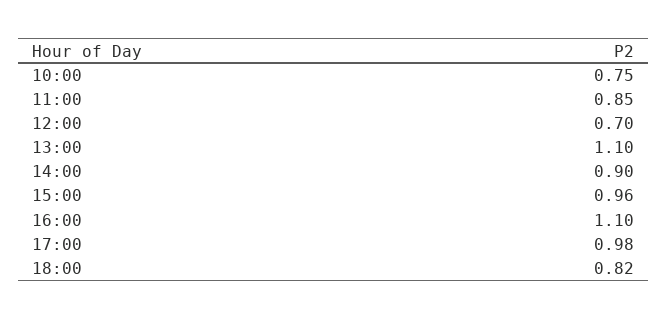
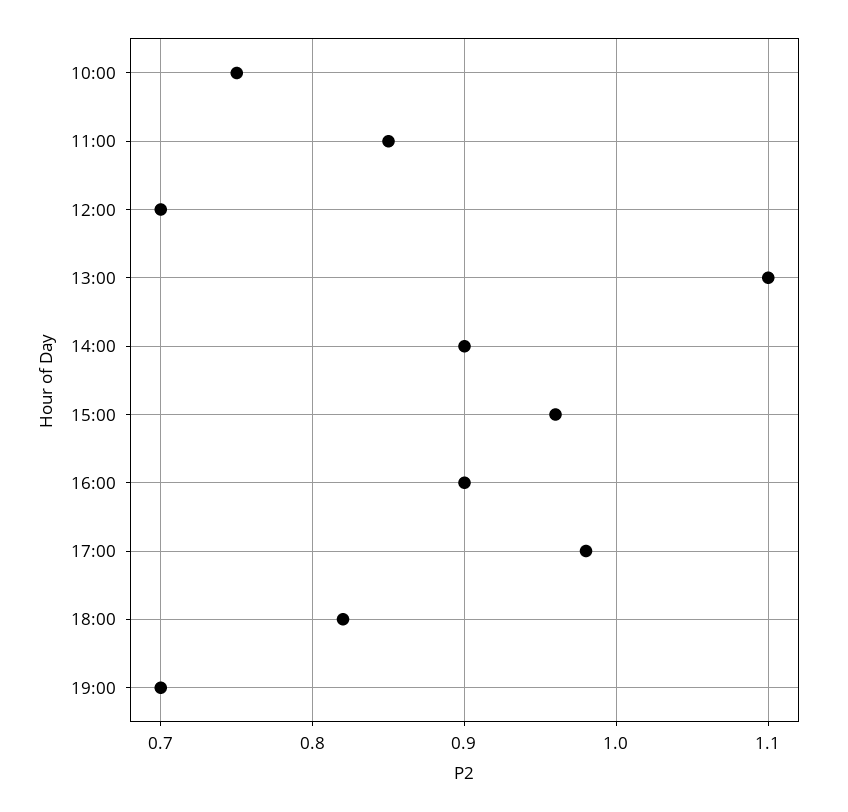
16:00: 1.1 -> 0.9
19:00: none -> 0.7

